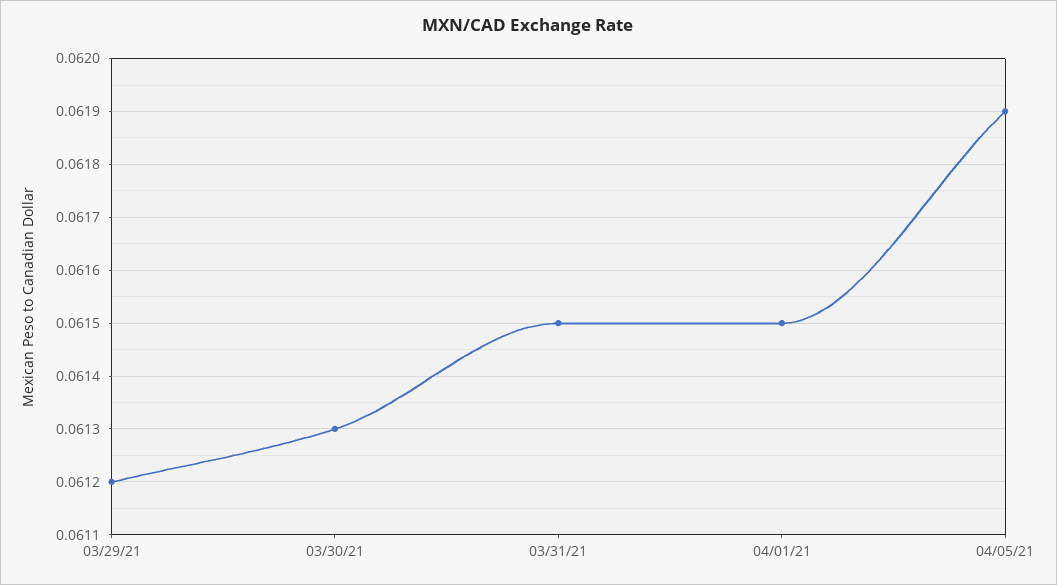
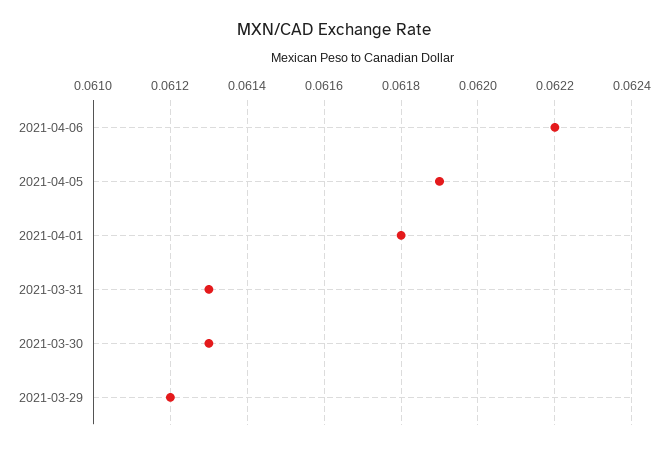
03/31/21: 0.0615 -> 0.0613
04/01/21: 0.0615 -> 0.0618
2021-04-06: none -> 0.0622

